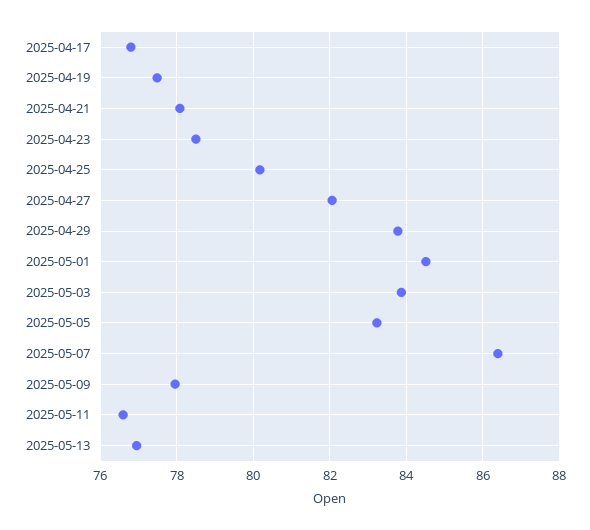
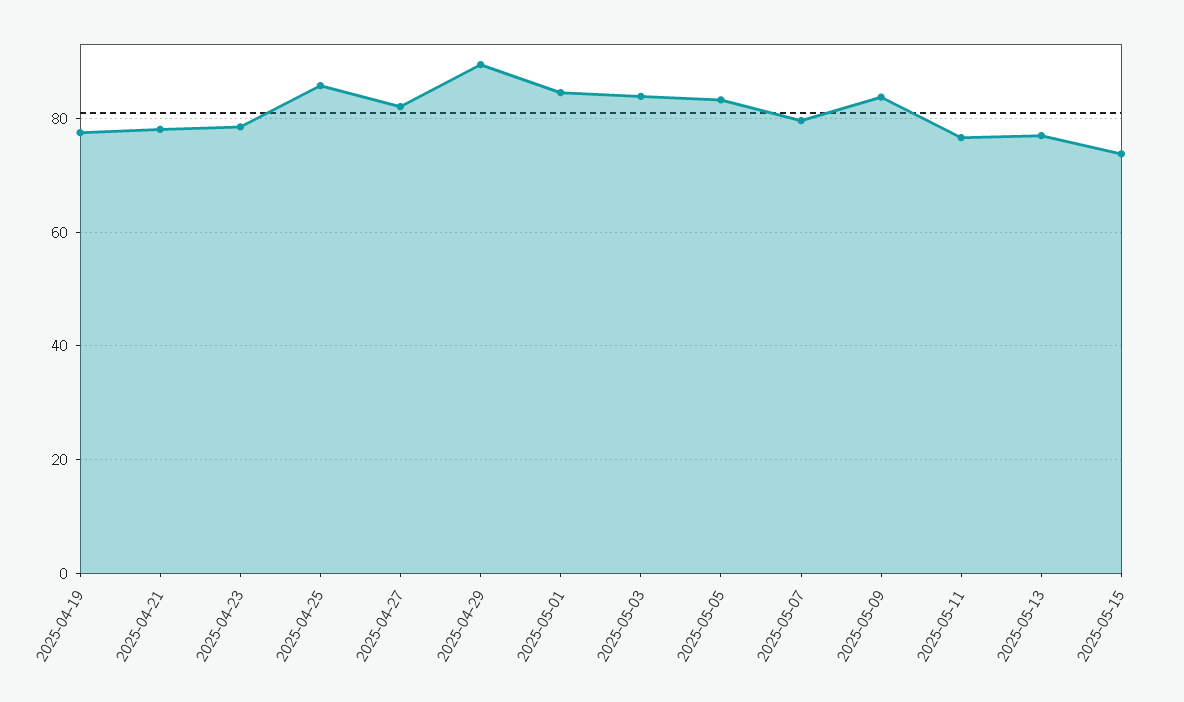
2025-04-17: 76.8 -> none
2025-04-25: 80.2 -> 86
2025-04-29: 83.8 -> 90
2025-05-07: 86.4 -> 80
2025-05-09: 78 -> 84
2025-05-15: none -> 74

